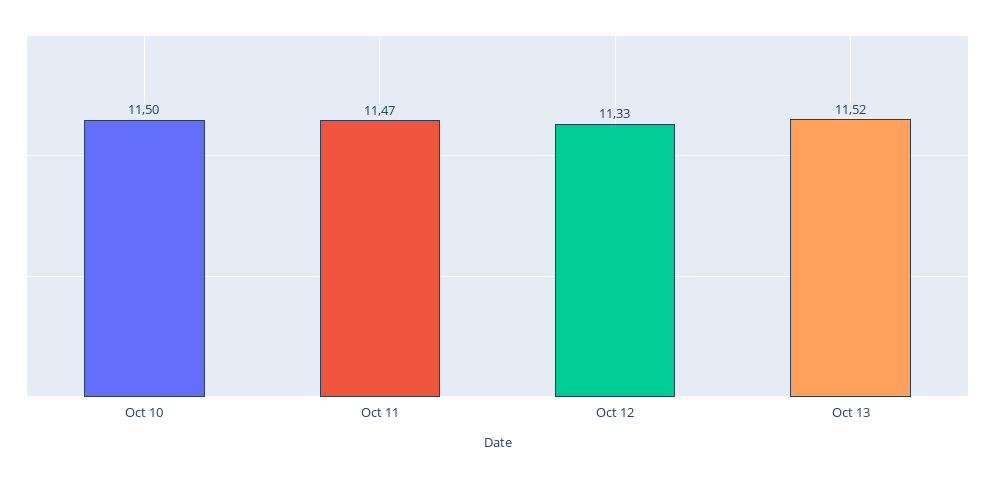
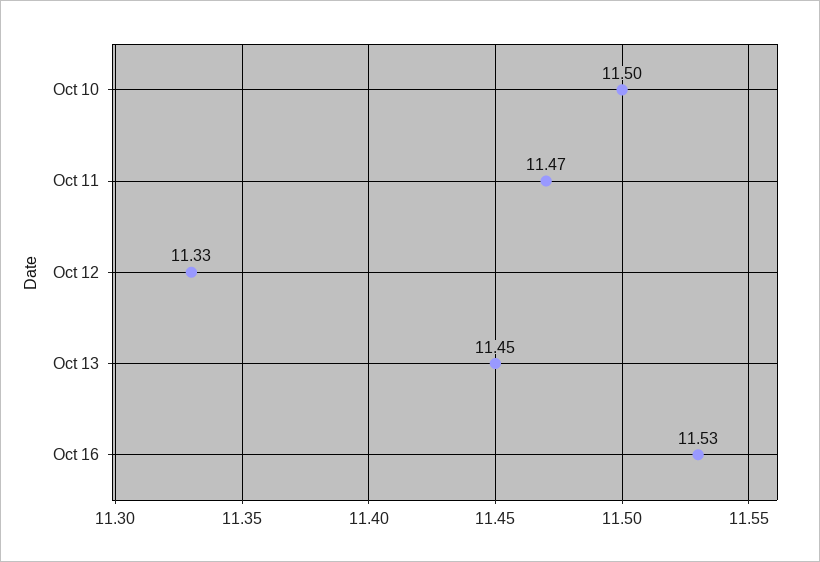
Oct 13: 11.52 -> 11.45
Oct 16: none -> 11.53

